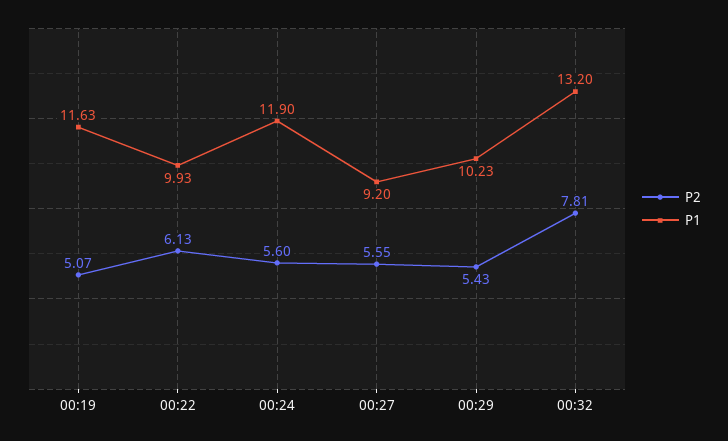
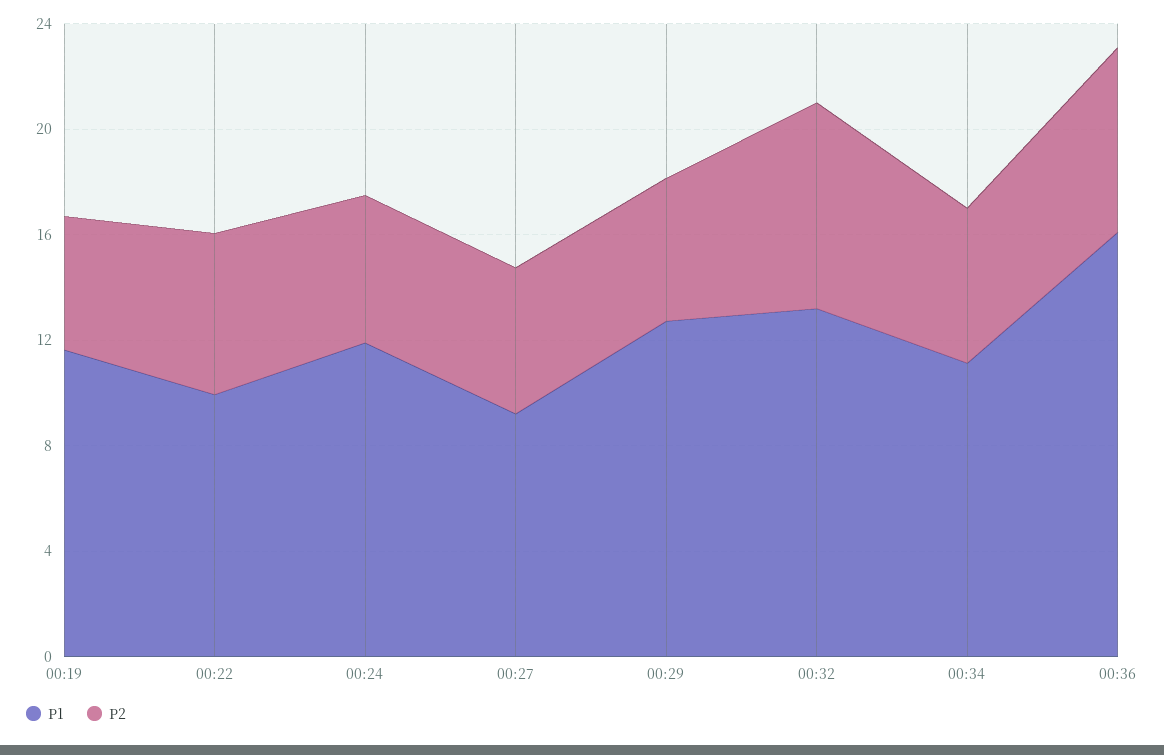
P1, 00:29: 10.23 -> 13
P1, 00:34: none -> 11
P2, 00:34: none -> 6
P1, 00:36: none -> 16
P2, 00:36: none -> 7

